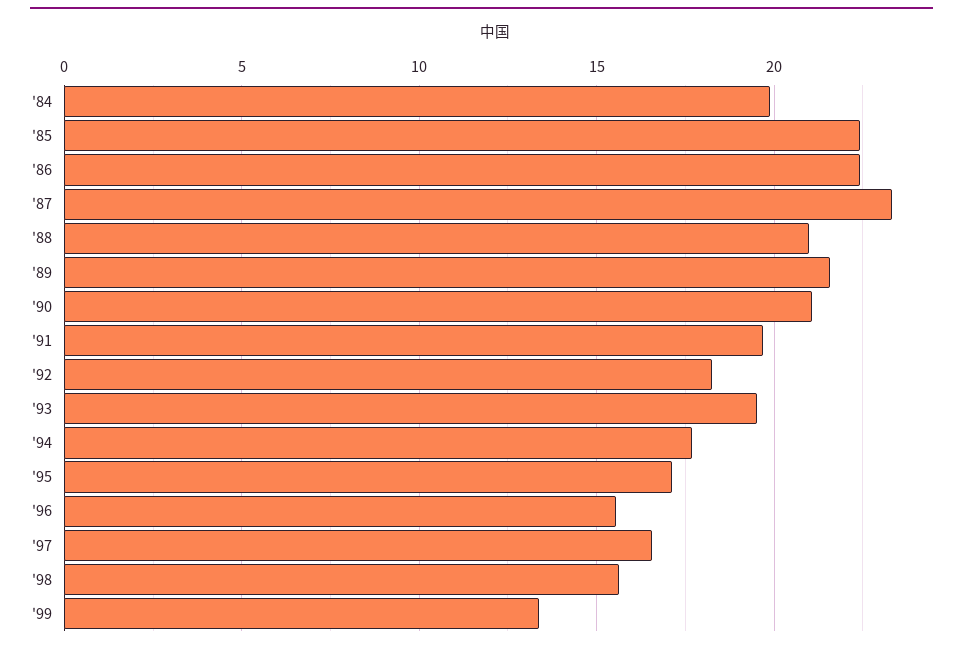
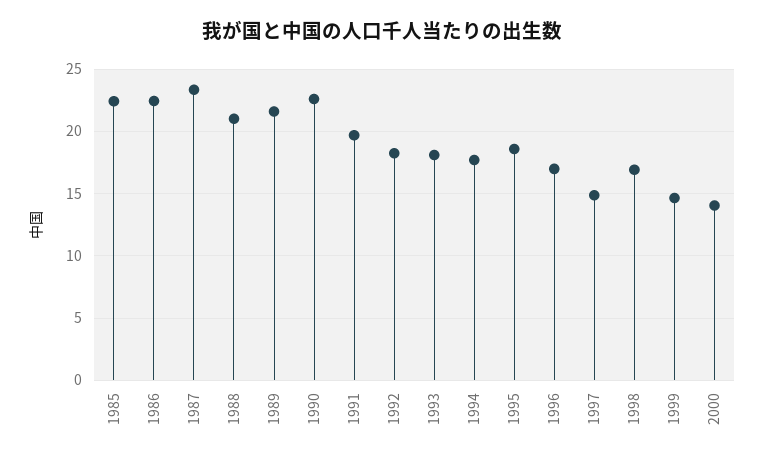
'84: 20 -> none
'90: 21 -> 22.5
'93: 19.5 -> 18
'95: 17 -> 18.5
'96: 15.5 -> 17
'97: 16.5 -> 15
'98: 15.5 -> 17
'99: 13.5 -> 14.5
2000: none -> 14

